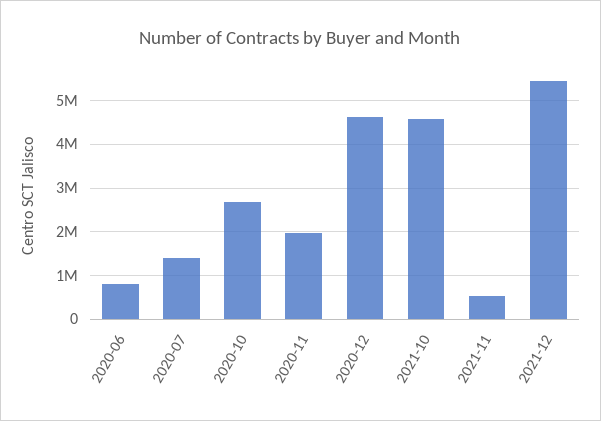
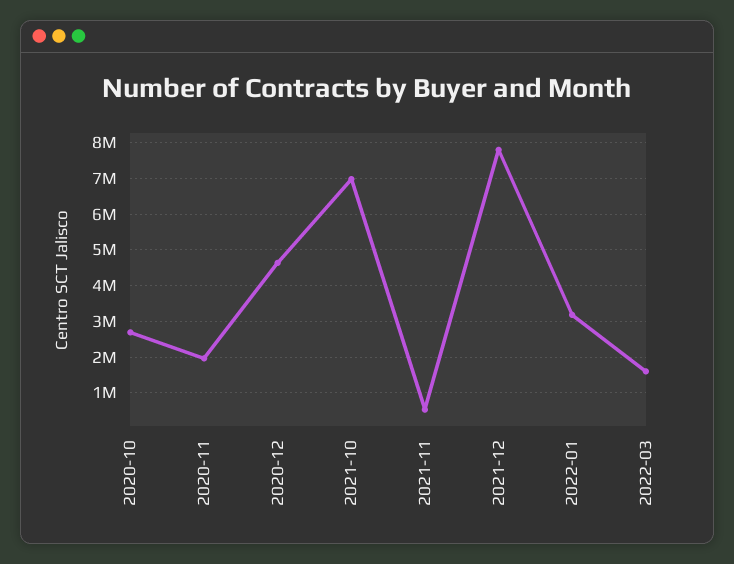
2020-06: 800000 -> none
2020-07: 1400000 -> none
2021-10: 4600000 -> 7000000
2021-12: 5400000 -> 7800000
2022-01: none -> 3200000
2022-03: none -> 1600000

